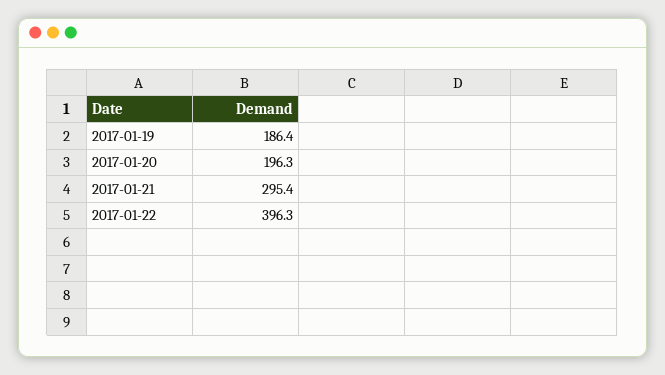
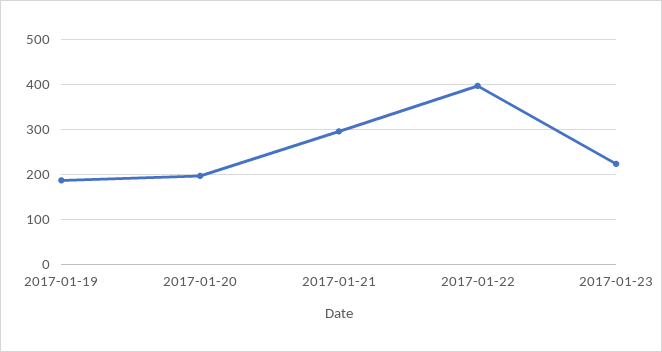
2017-01-23: none -> 220

